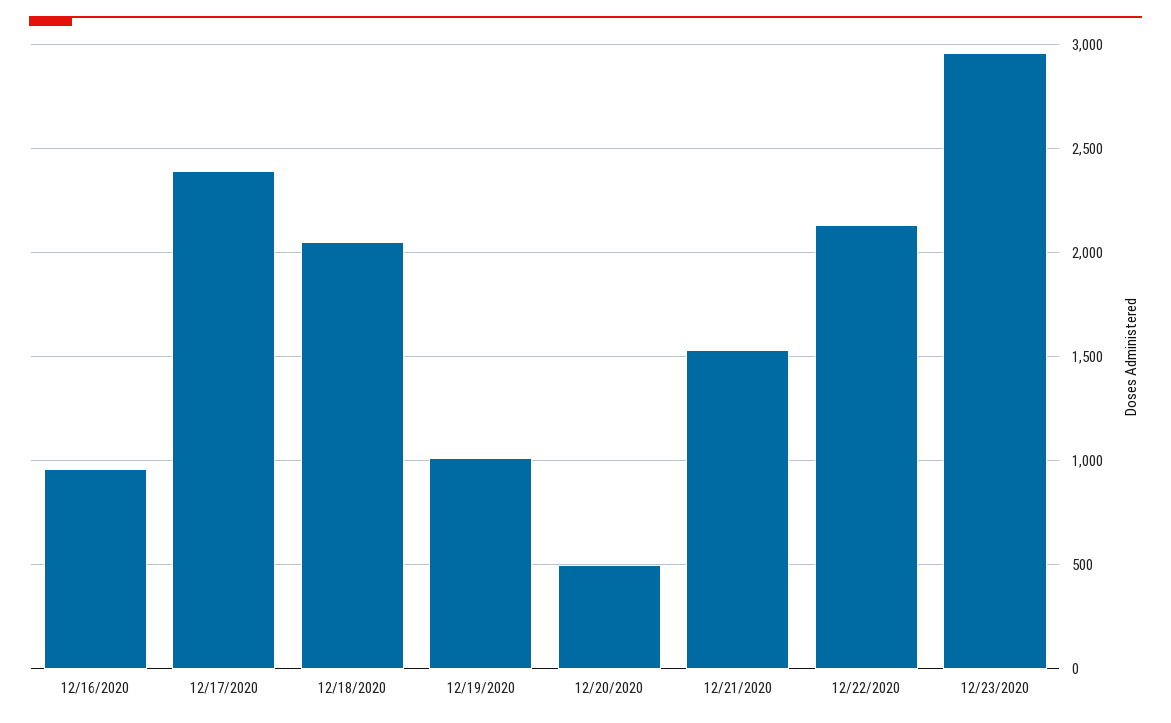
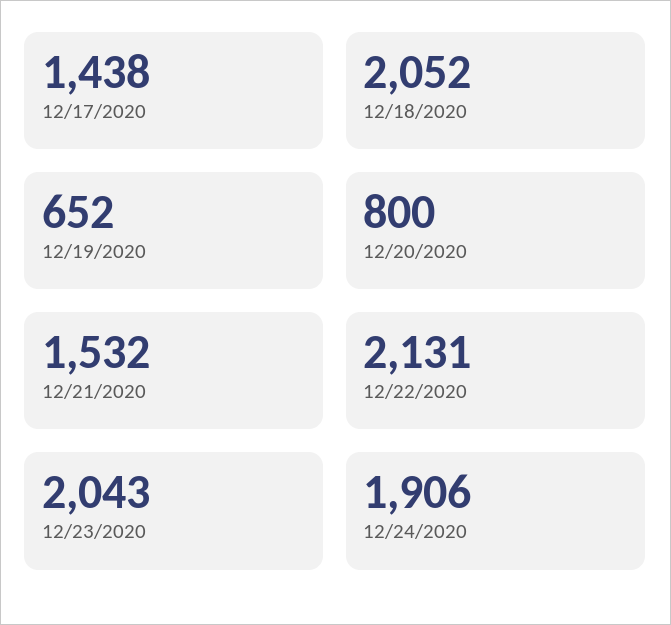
12/16/2020: 950 -> none
12/17/2020: 2400 -> 1438
12/19/2020: 1000 -> 652
12/20/2020: 500 -> 800
12/23/2020: 2950 -> 2043
12/24/2020: none -> 1906

